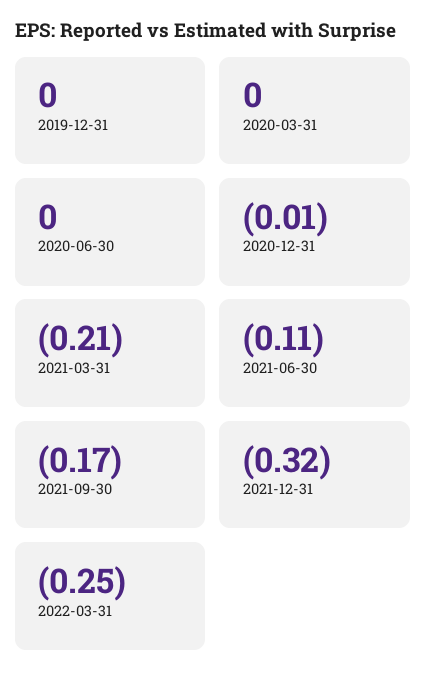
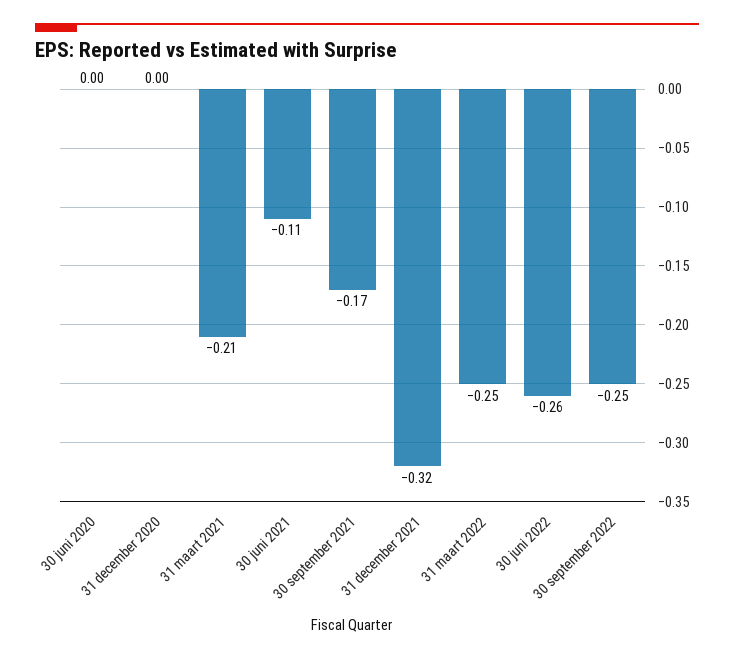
2019-12-31: 0 -> none
2020-03-31: 0 -> none
2020-12-31: -0.01 -> 0
30 juni 2022: none -> -0.26
30 september 2022: none -> -0.25

